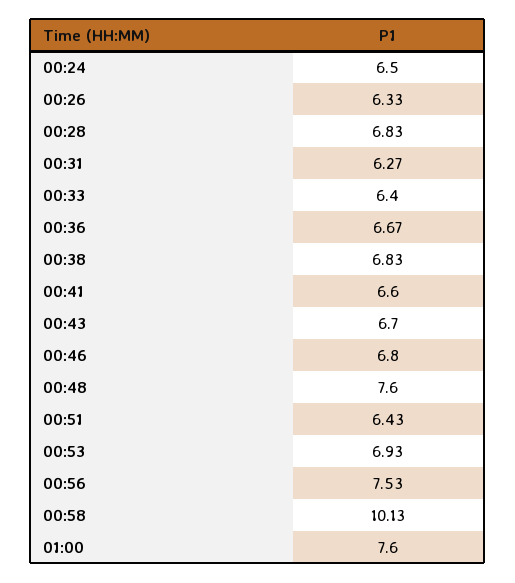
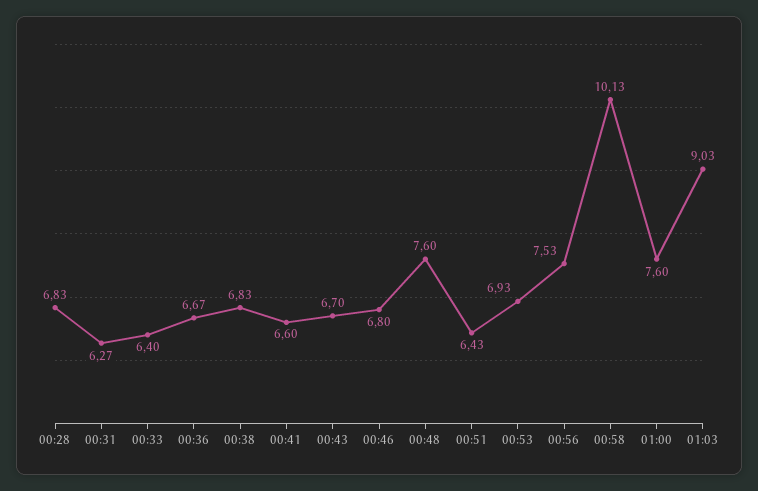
00:24: 6.5 -> none
00:26: 6.33 -> none
01:03: none -> 9.03

